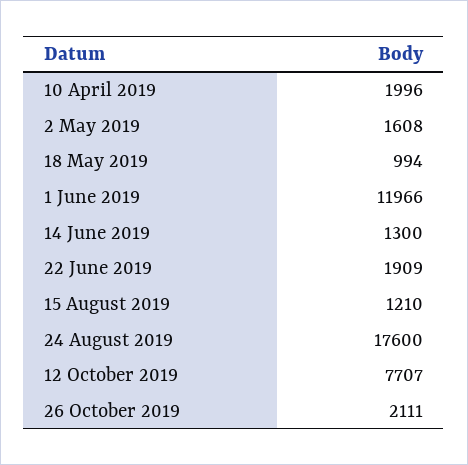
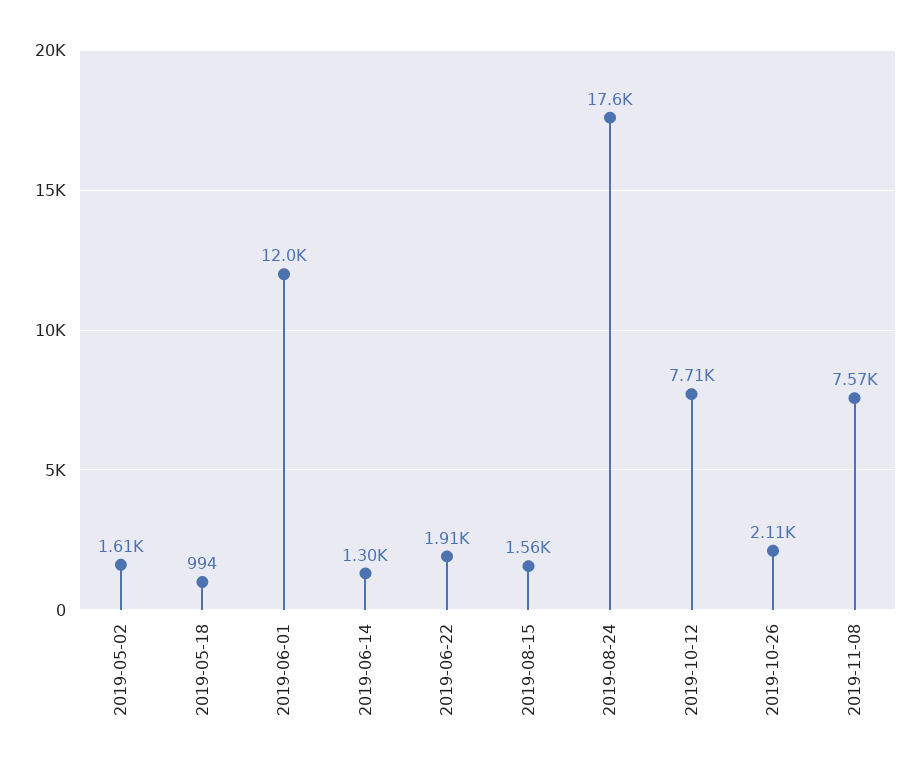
10 April 2019: 1996 -> none
15 August 2019: 1210 -> 1560
2019-11-08: none -> 7570

